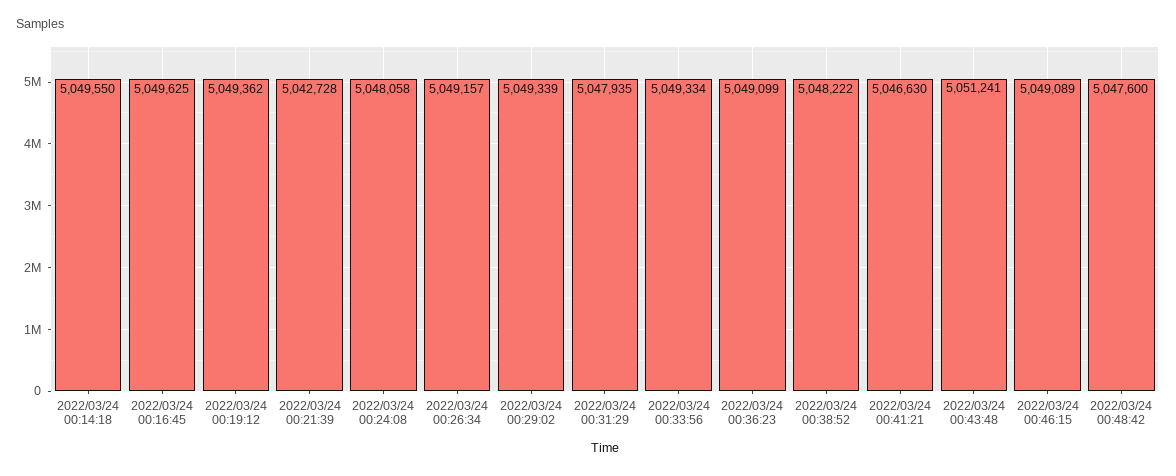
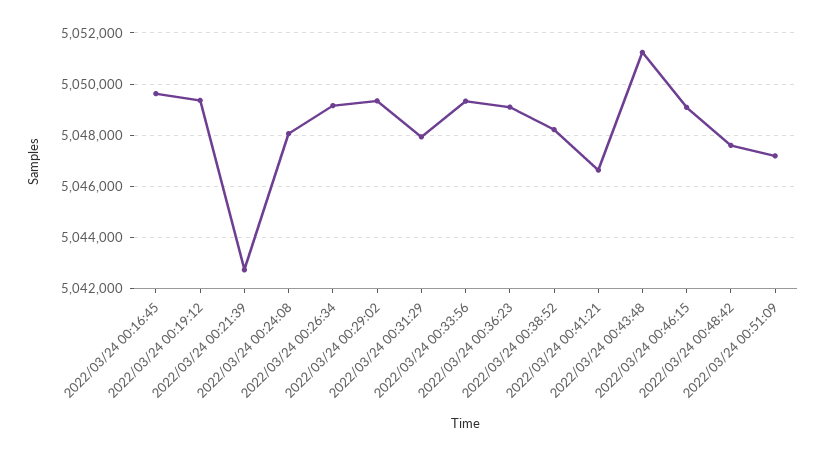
2022/03/24 00:14:18: 5049550 -> none
2022/03/24 00:51:09: none -> 5047250

